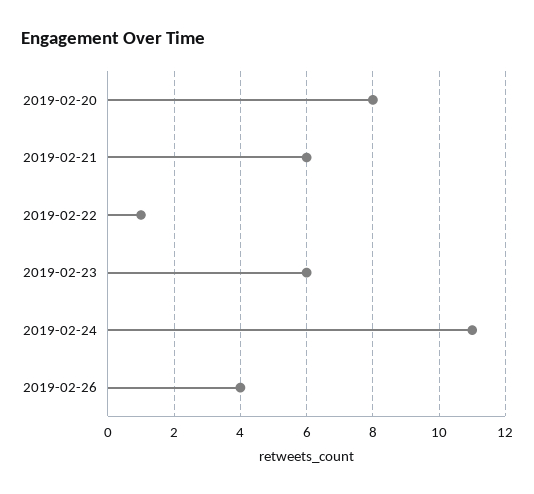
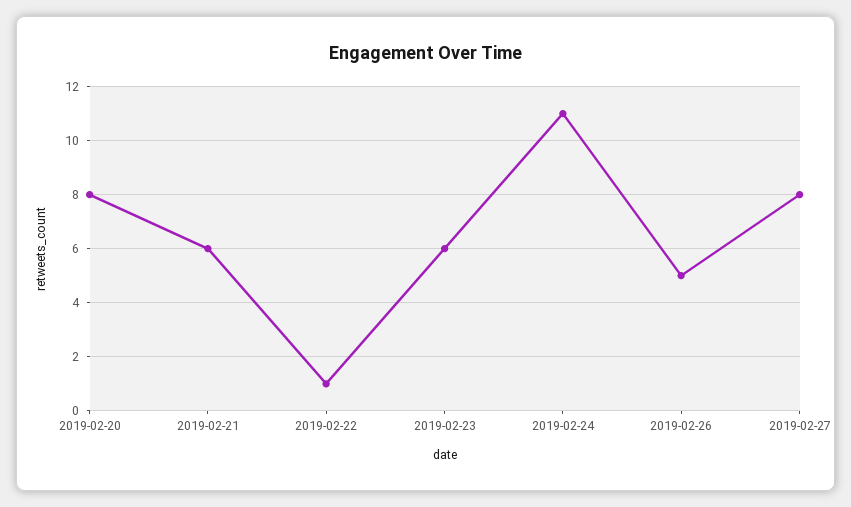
2019-02-26: 4 -> 5
2019-02-27: none -> 8

